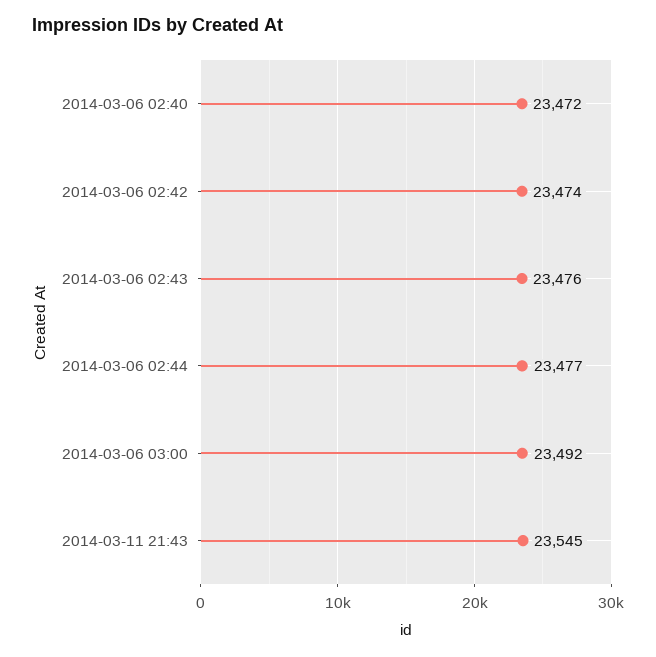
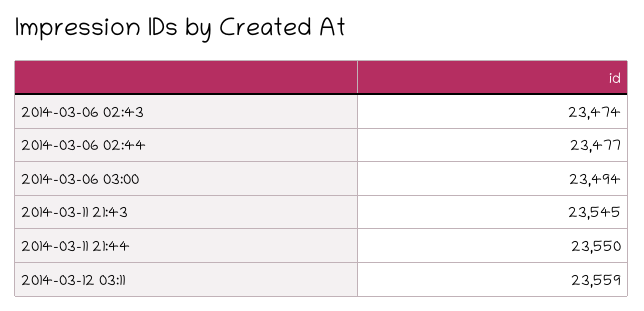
2014-03-06 02:40: 23472 -> none
2014-03-06 02:42: 23474 -> none
2014-03-06 02:43: 23476 -> 23474
2014-03-06 03:00: 23492 -> 23494
2014-03-11 21:44: none -> 23550
2014-03-12 03:11: none -> 23559

